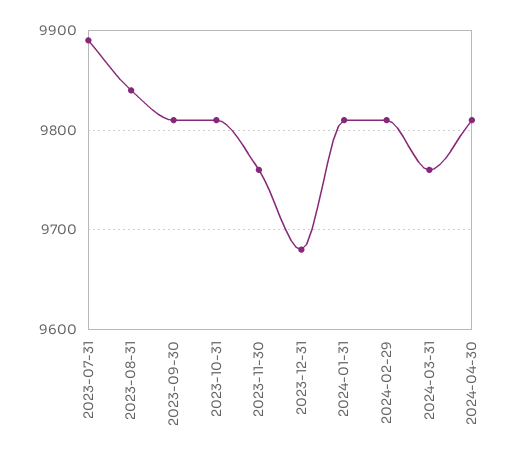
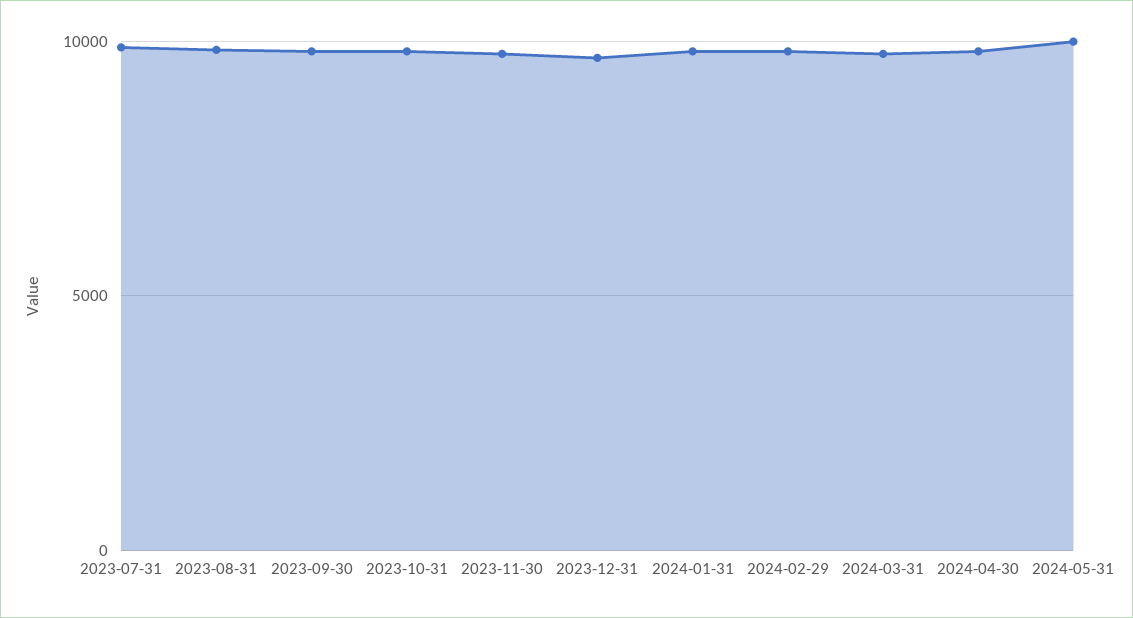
2024-05-31: none -> 10000

